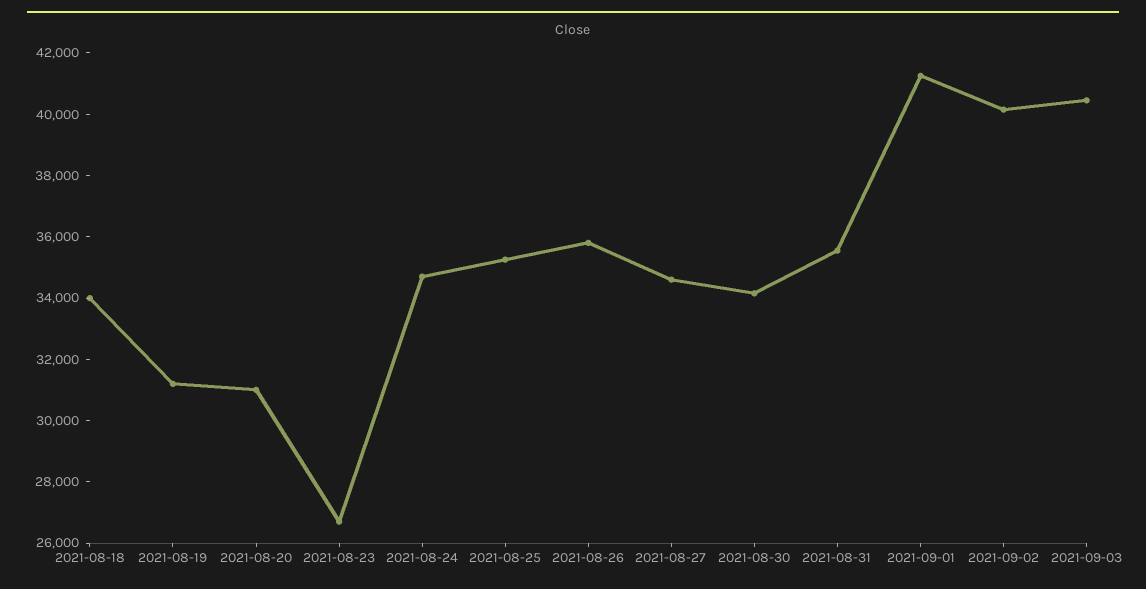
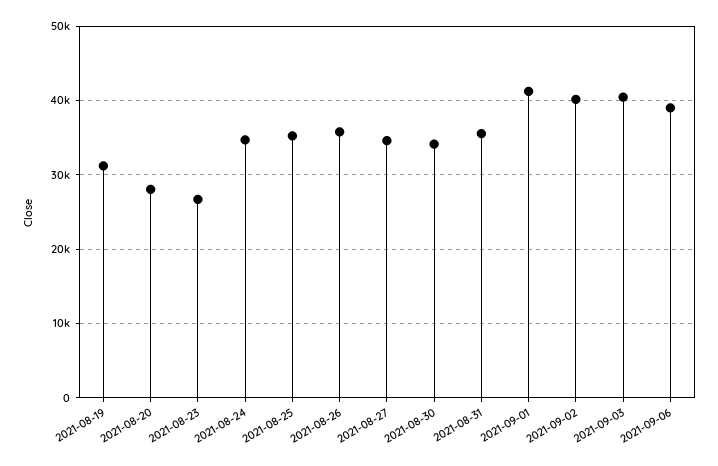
2021-08-18: 34000 -> none
2021-08-20: 31000 -> 28000
2021-09-06: none -> 39000

